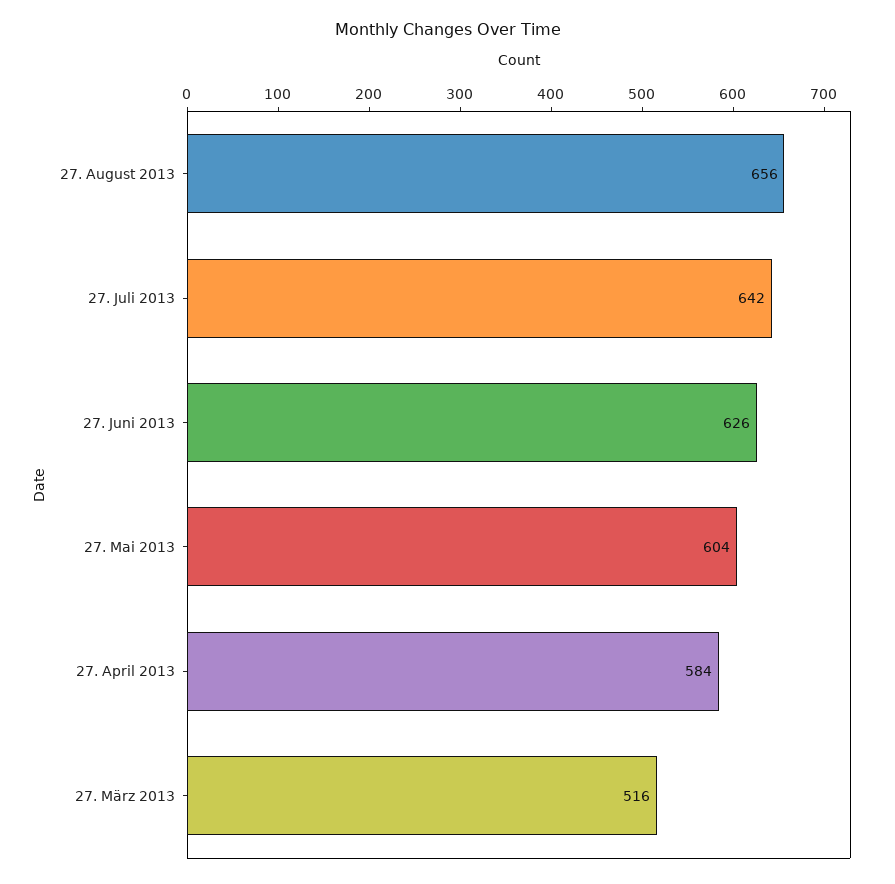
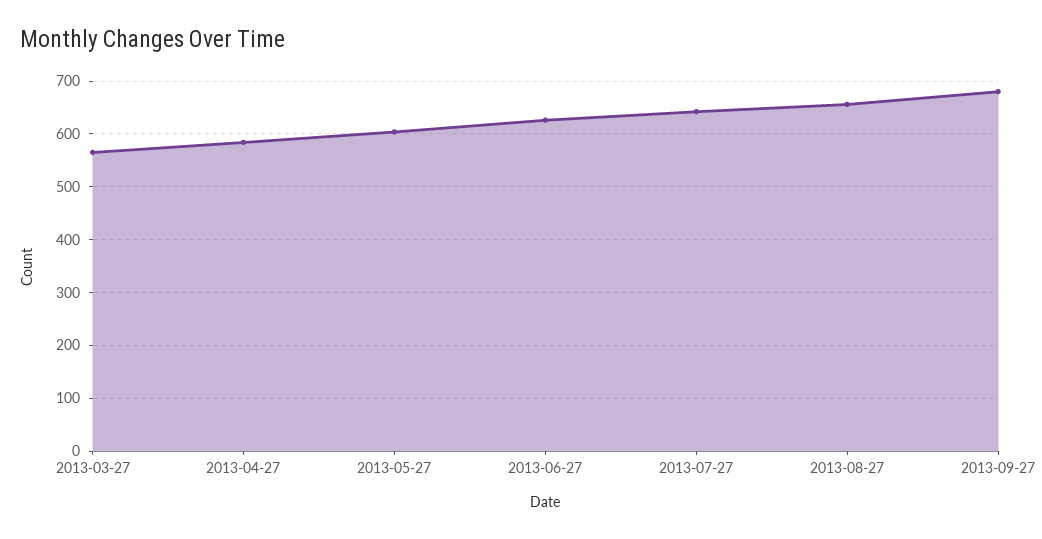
27. März 2013: 516 -> 560
2013-09-27: none -> 680

